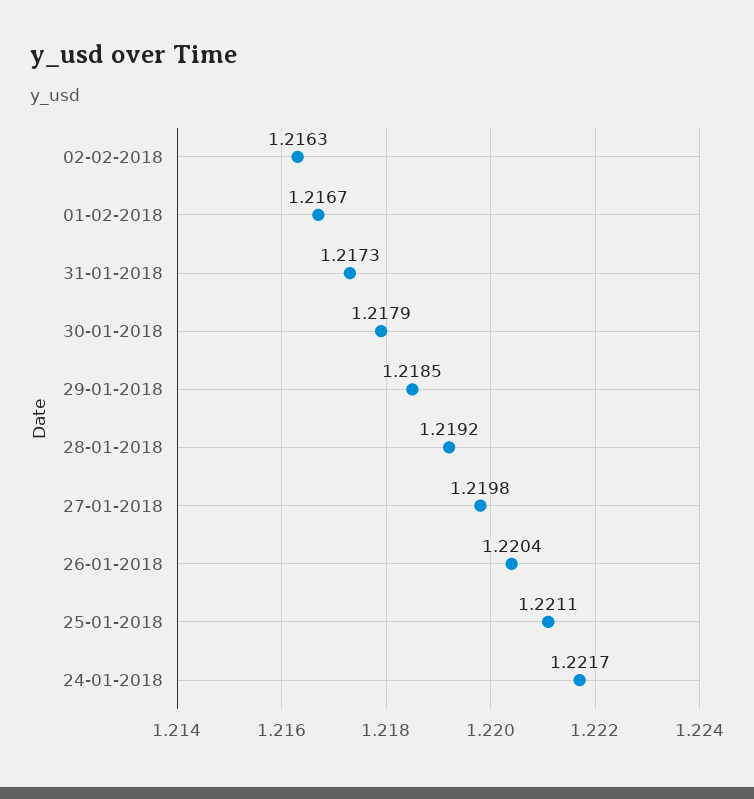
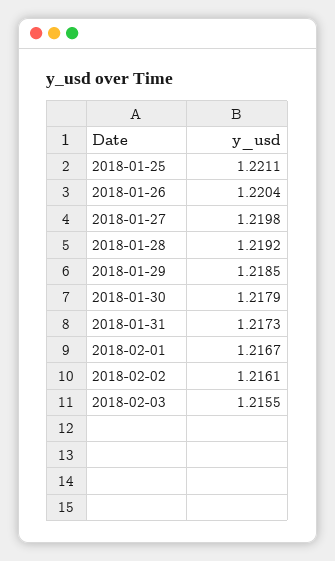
02-02-2018: 1.2163 -> 1.2161
24-01-2018: 1.2217 -> none
2018-02-03: none -> 1.2155

